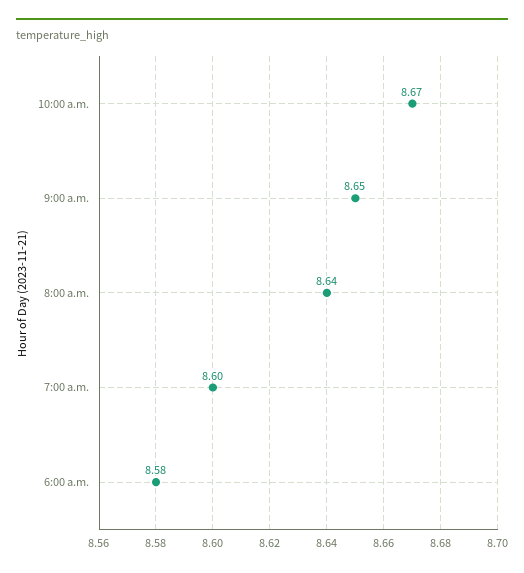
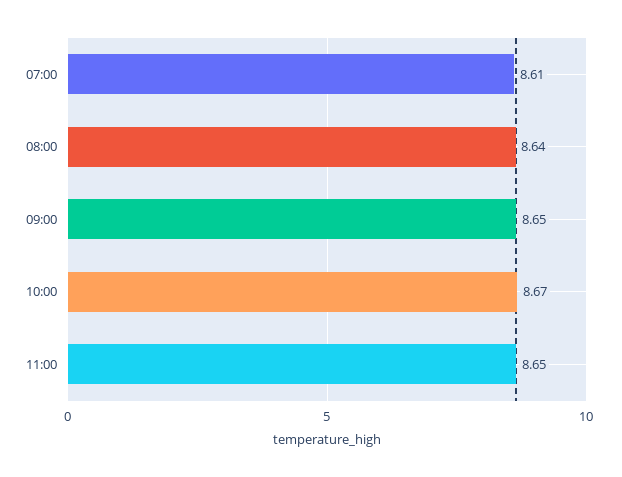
7:00 a.m.: 8.6 -> 8.61
6:00 a.m.: 8.58 -> none
11:00: none -> 8.65

